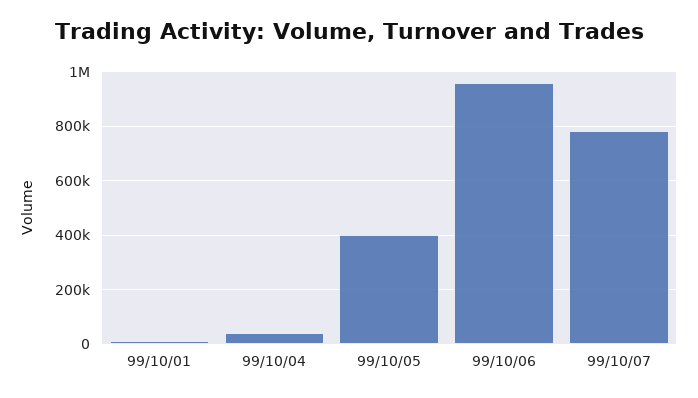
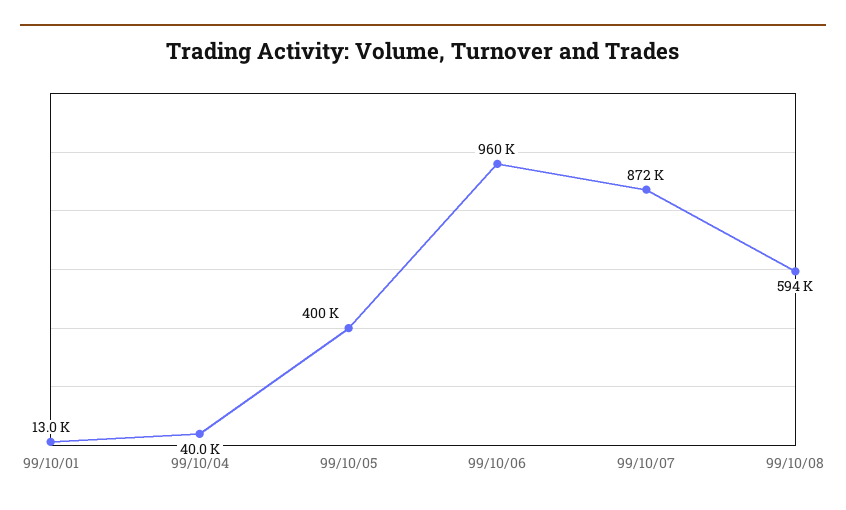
99/10/07: 775000 -> 872000
99/10/08: none -> 594000

